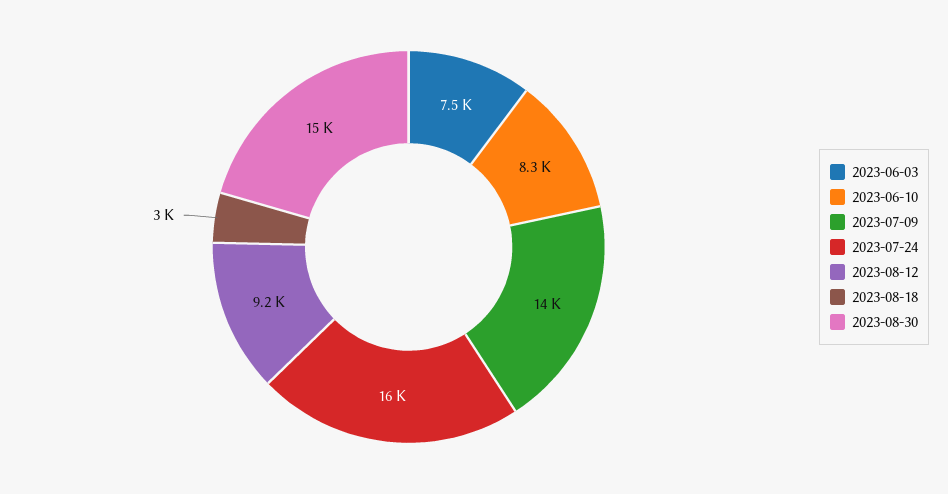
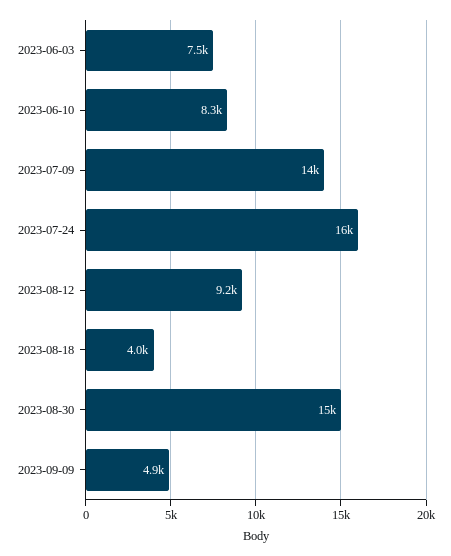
2023-08-18: 3000 -> 4000
2023-09-09: none -> 4900

